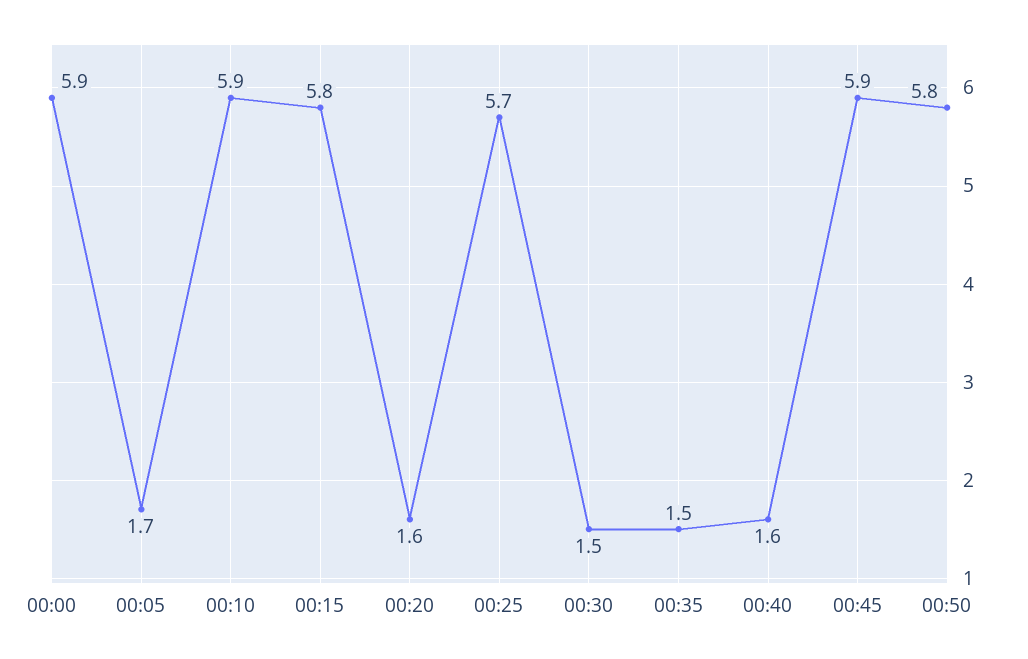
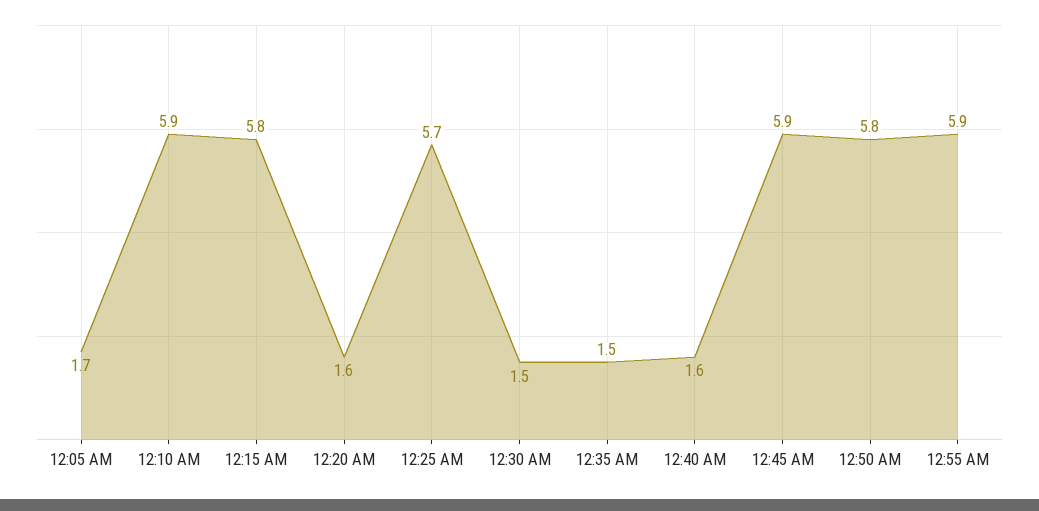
00:00: 5.9 -> none
12:55 AM: none -> 5.9

